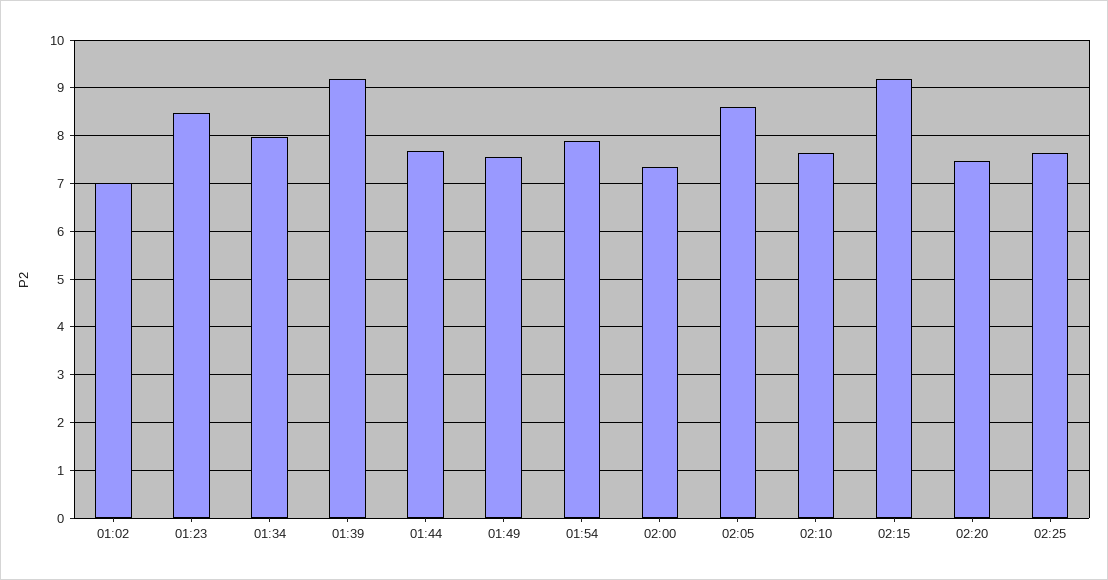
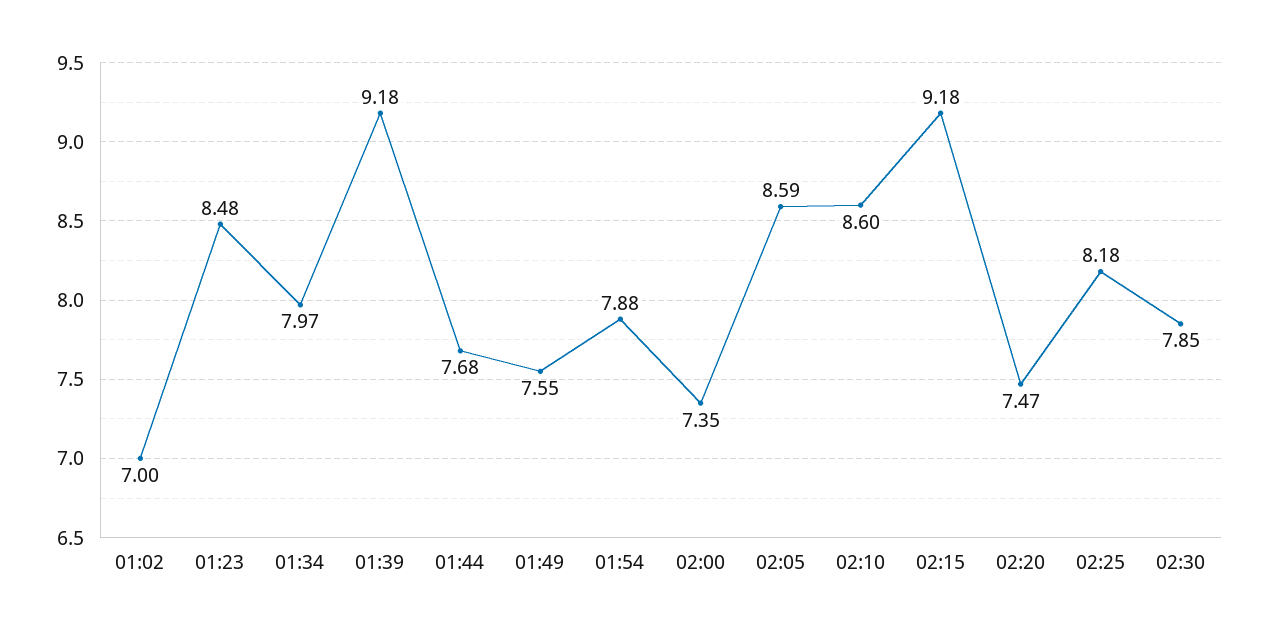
02:10: 7.6 -> 8.6
02:25: 7.6 -> 8.18
02:30: none -> 7.85

